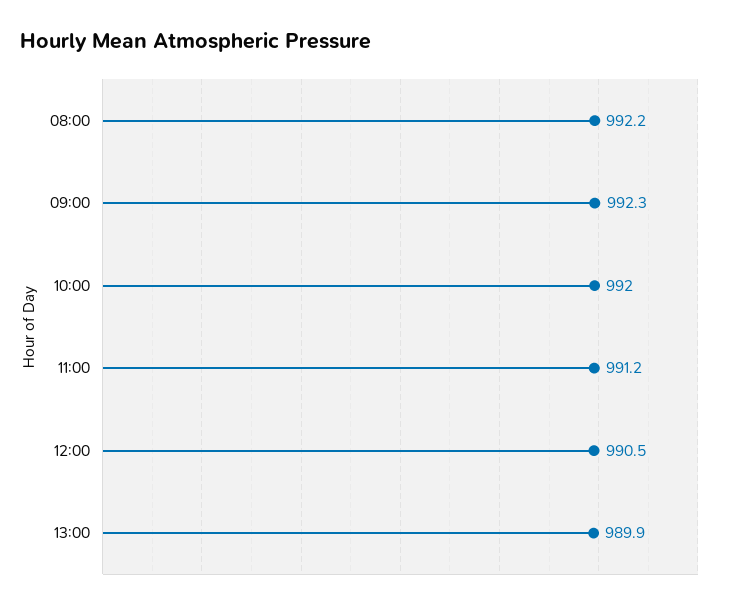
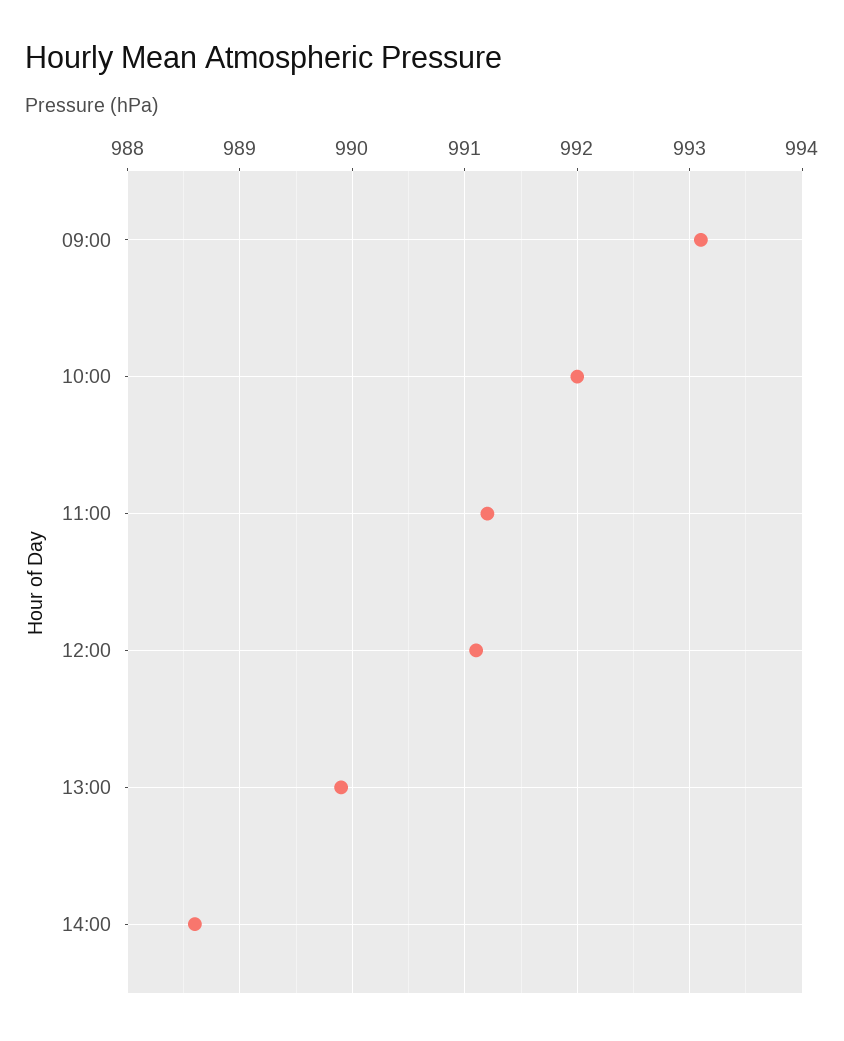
08:00: 992.2 -> none
09:00: 992.3 -> 993.1
12:00: 990.5 -> 991.1
14:00: none -> 988.6

